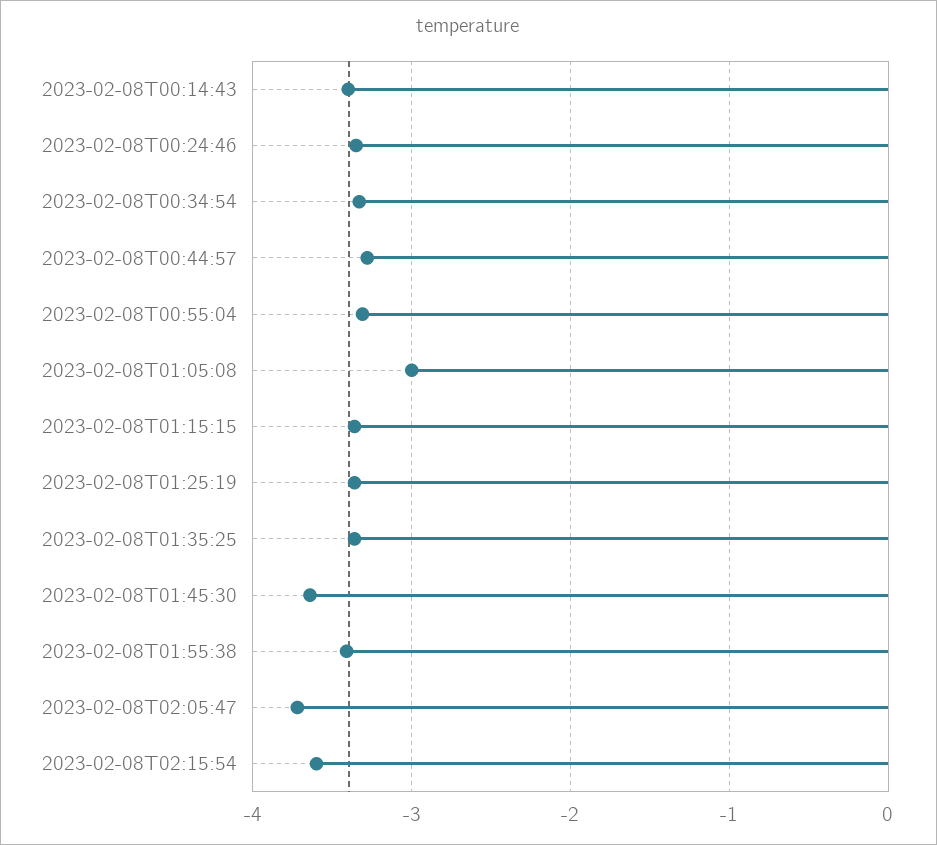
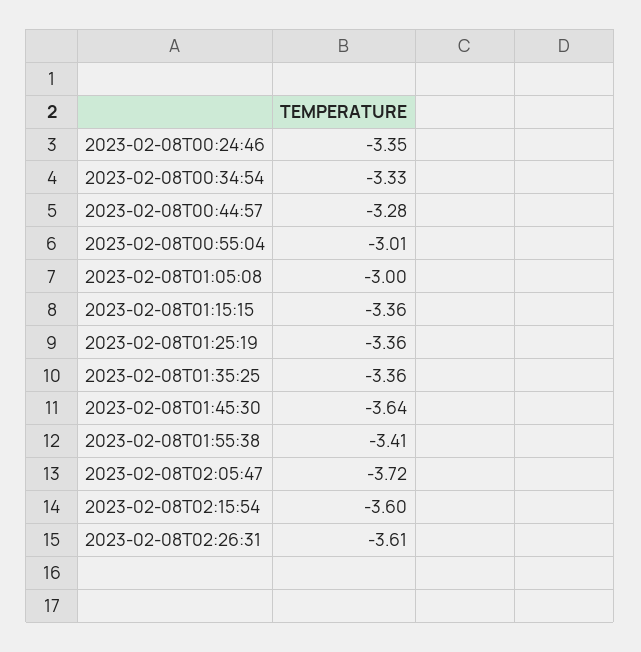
2023-02-08T00:14:43: -3.4 -> none
2023-02-08T00:55:04: -3.3 -> -3.01
2023-02-08T02:26:31: none -> -3.61

